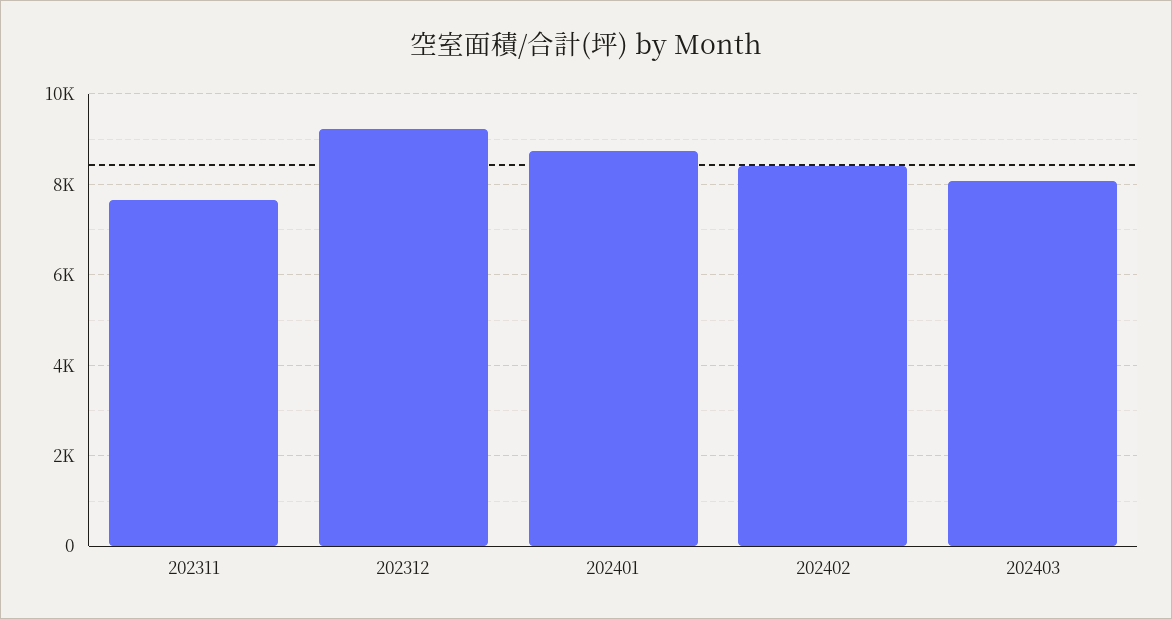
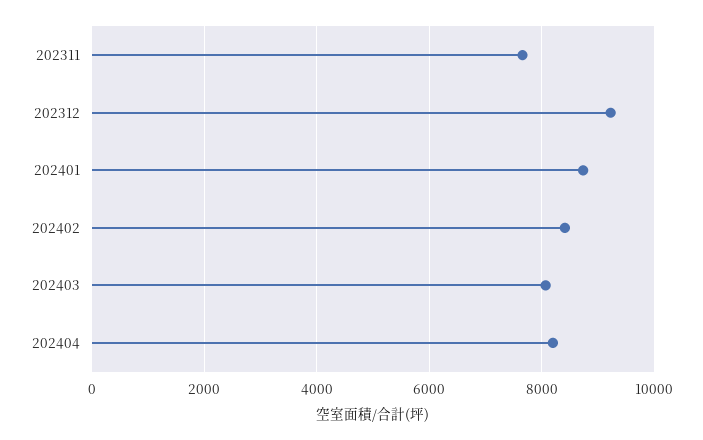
202404: none -> 8200

